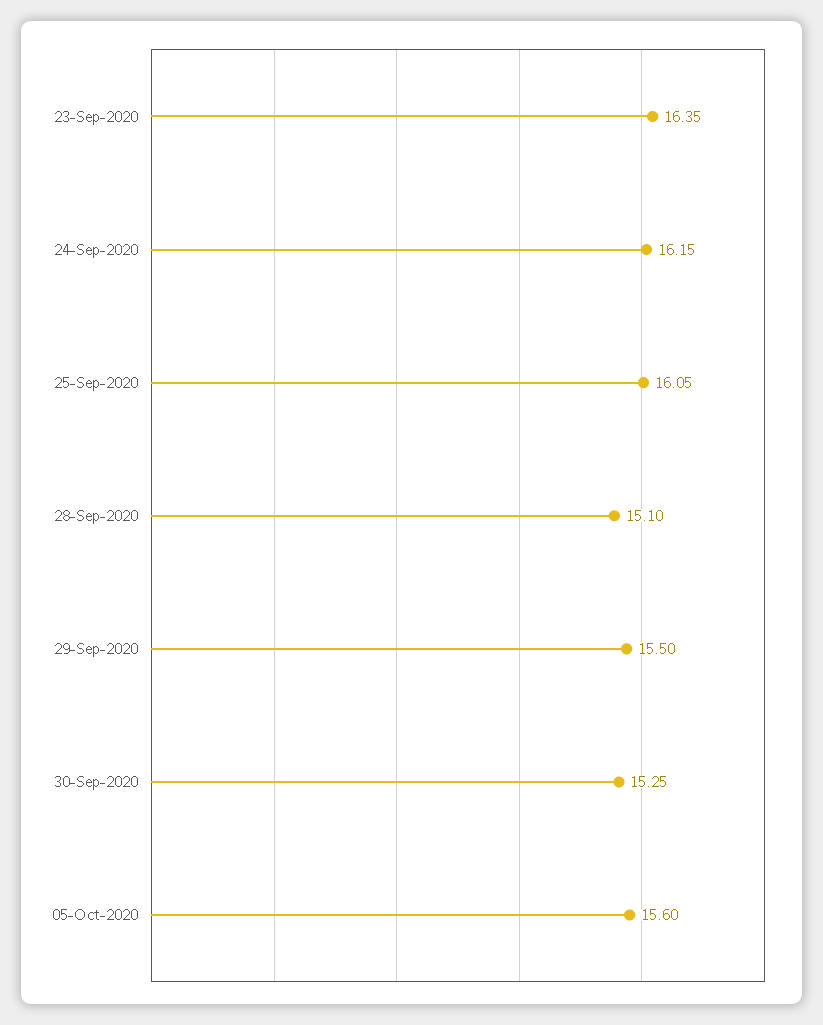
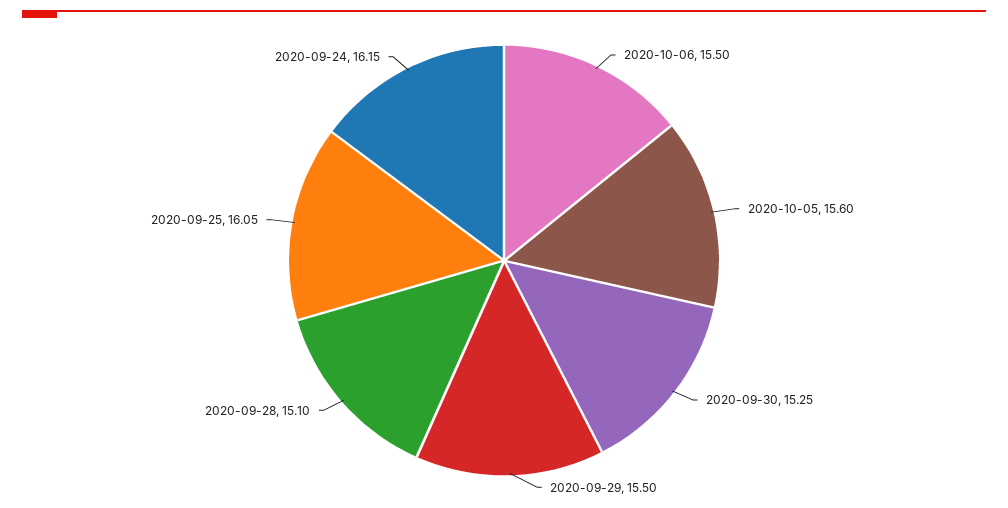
23-Sep-2020: 16.35 -> none
2020-10-06: none -> 15.5

